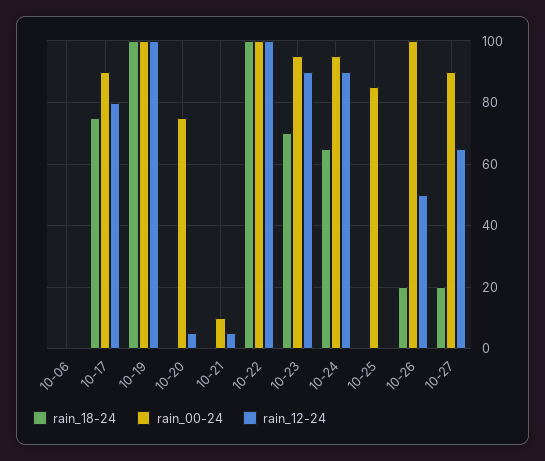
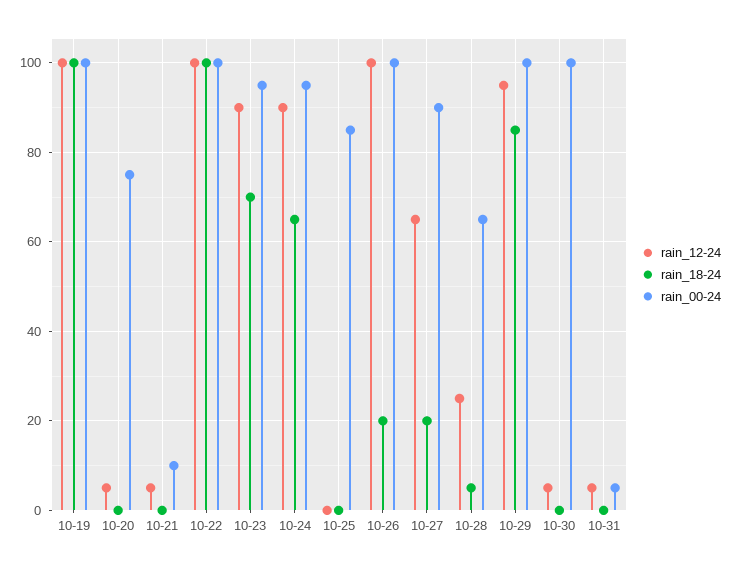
rain_18-24, 10-06: 0 -> none
rain_00-24, 10-06: 0 -> none
rain_12-24, 10-06: 0 -> none
rain_18-24, 10-17: 75 -> none
rain_00-24, 10-17: 90 -> none
rain_12-24, 10-17: 80 -> none
rain_12-24, 10-26: 50 -> 100
rain_12-24, 10-28: none -> 25
rain_18-24, 10-28: none -> 5
rain_00-24, 10-28: none -> 65
rain_12-24, 10-29: none -> 95
rain_18-24, 10-29: none -> 85
rain_00-24, 10-29: none -> 100
rain_12-24, 10-30: none -> 5
rain_18-24, 10-30: none -> 0
rain_00-24, 10-30: none -> 100
rain_12-24, 10-31: none -> 5
rain_18-24, 10-31: none -> 0
rain_00-24, 10-31: none -> 5

